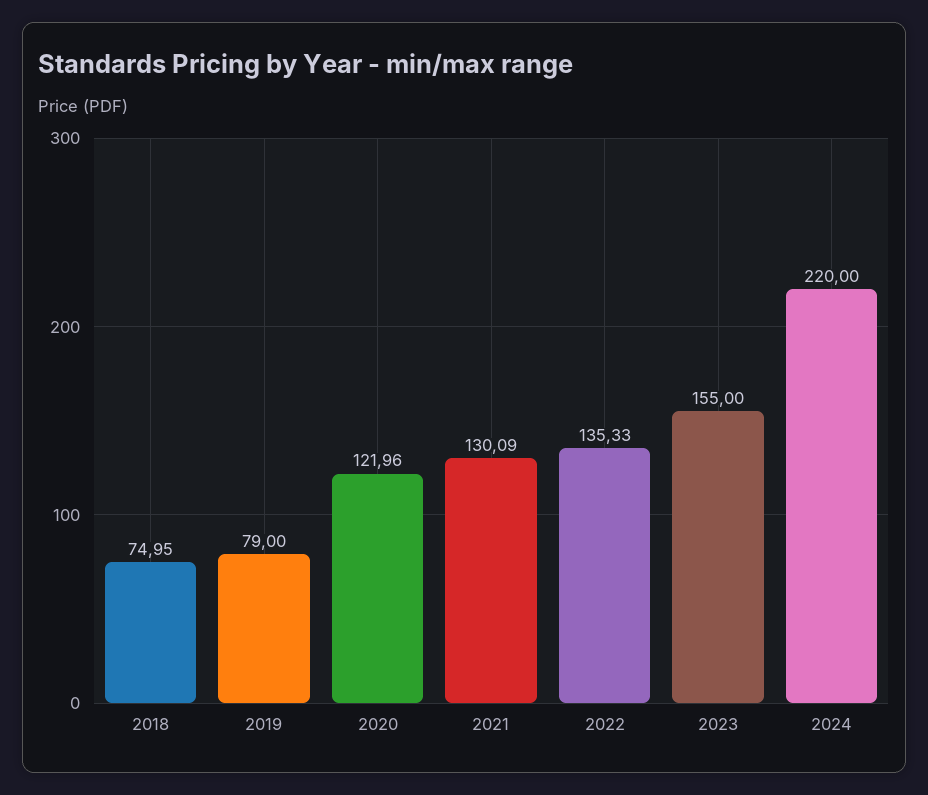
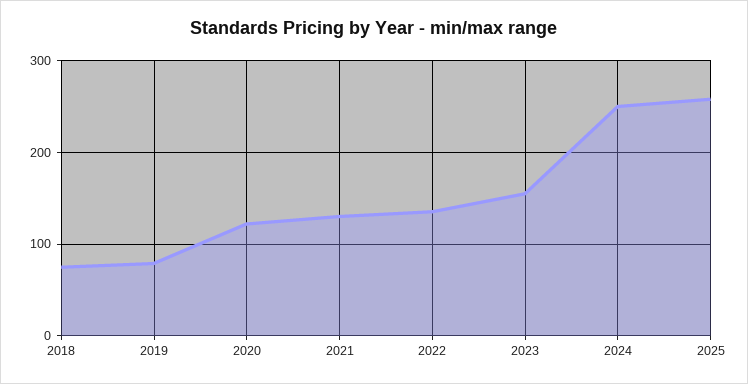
2024: 220 -> 250
2025: none -> 260

